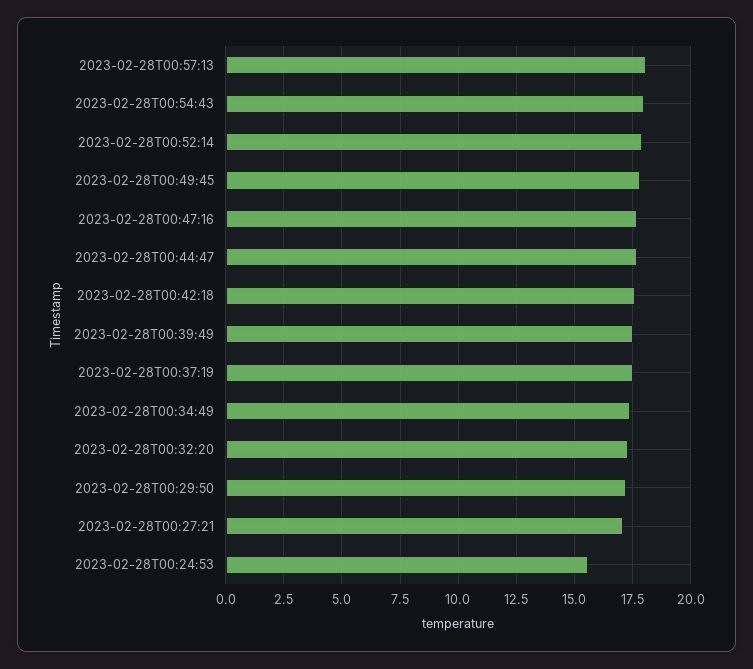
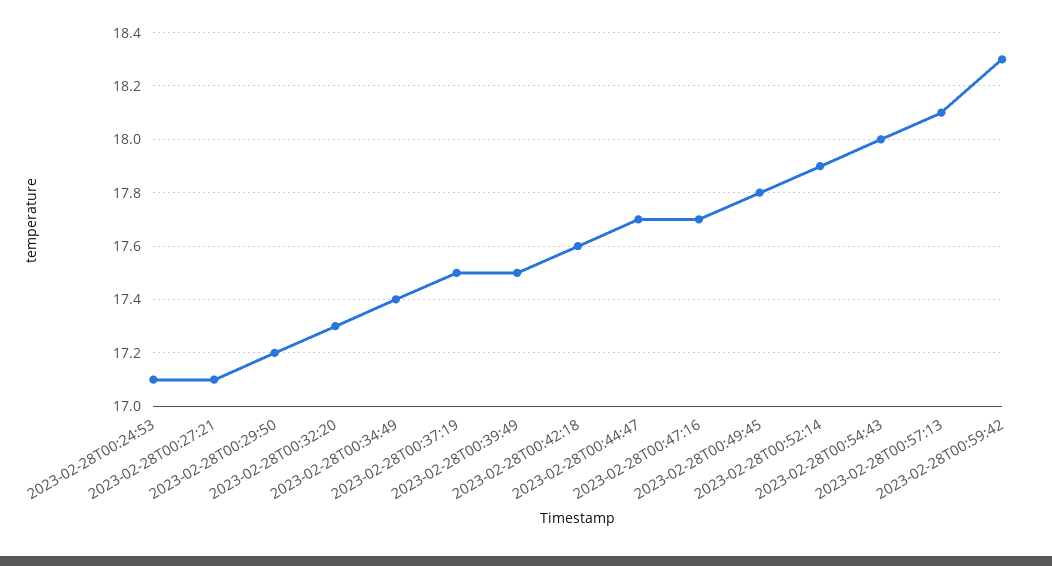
2023-02-28T00:24:53: 15.5 -> 17.1
2023-02-28T00:59:42: none -> 18.3

